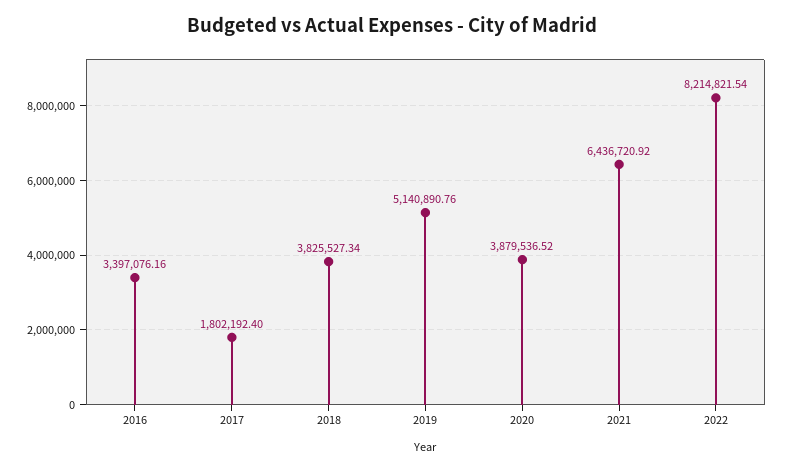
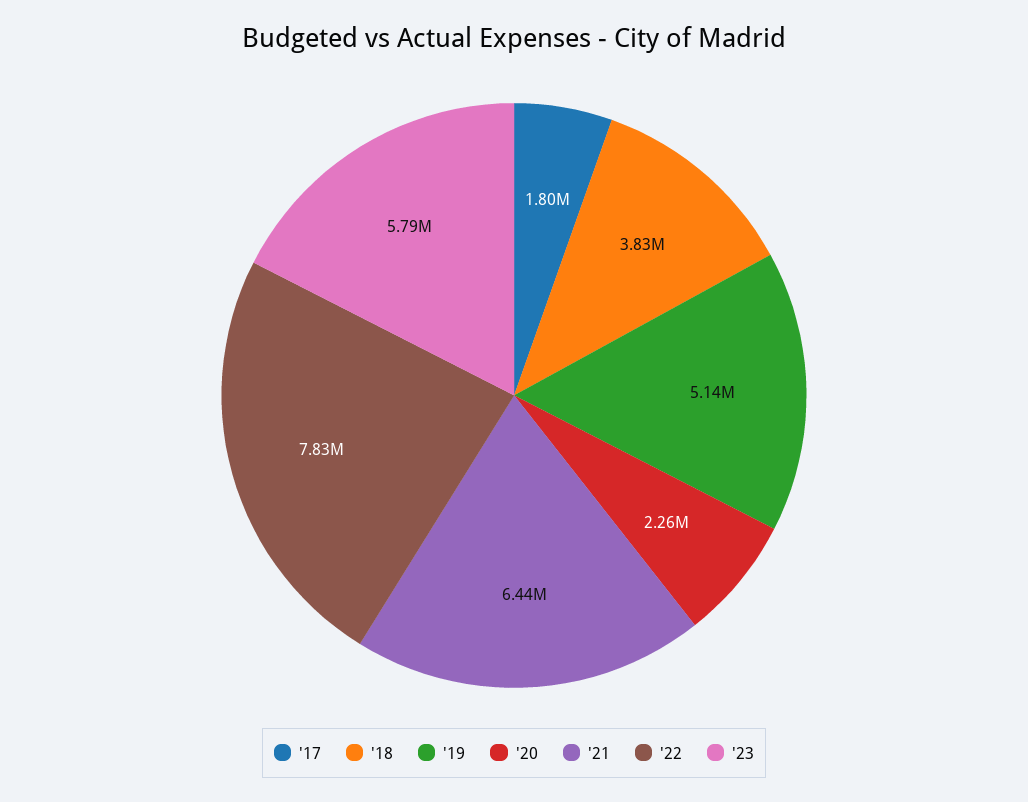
2016: 3397076.16 -> none
2020: 3879536.52 -> 2260000
2022: 8214821.54 -> 7830000
'23: none -> 5790000

